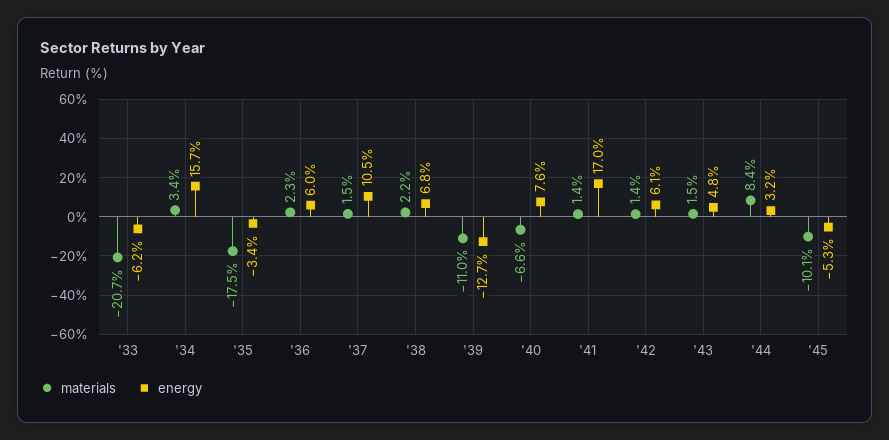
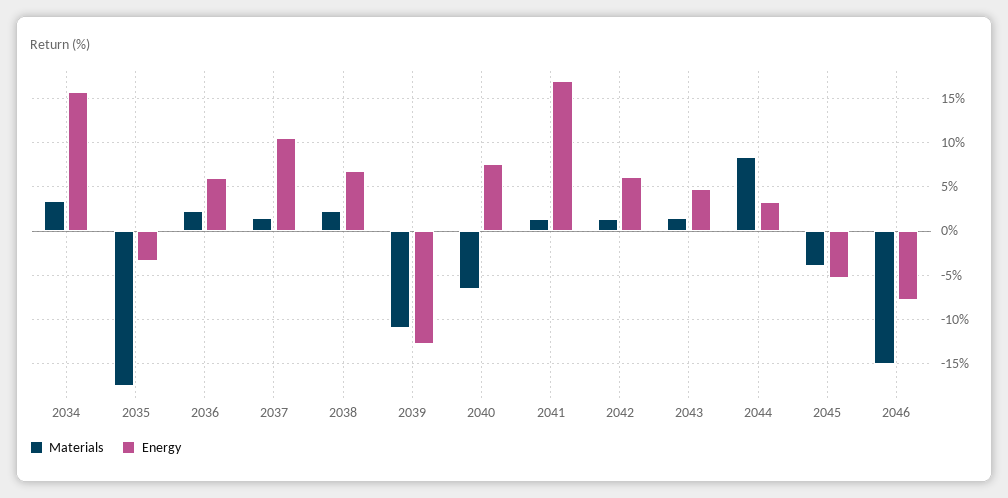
materials, '33: -20.7 -> none
energy, '33: -6.2 -> none
materials, '45: -10.1 -> -4
materials, 2046: none -> -15
energy, 2046: none -> -8

